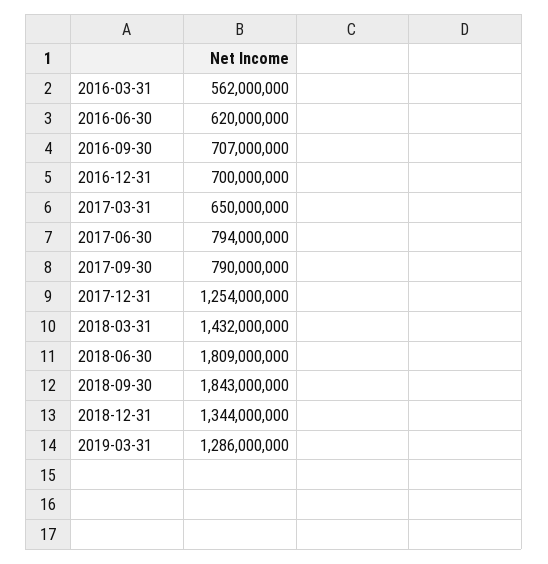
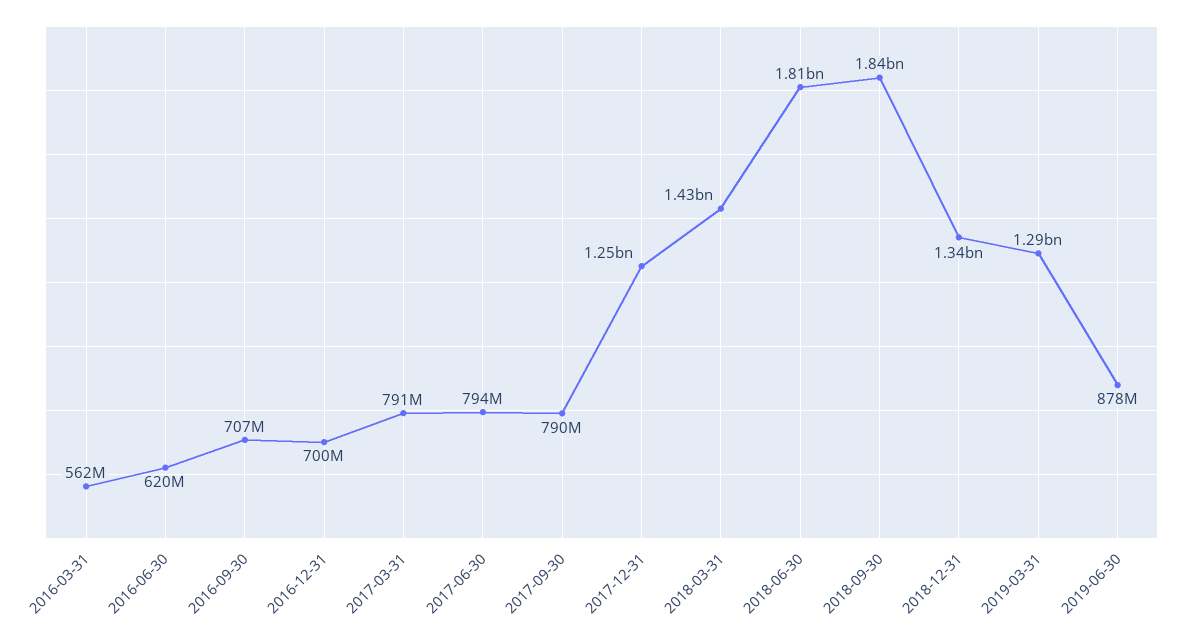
2017-03-31: 650000000 -> 791000000
2019-06-30: none -> 878000000

